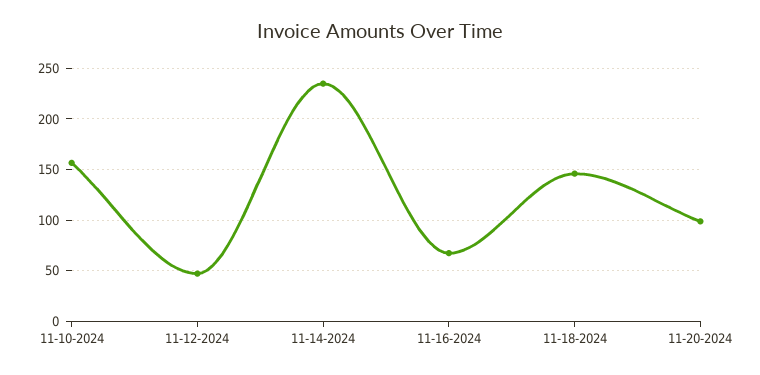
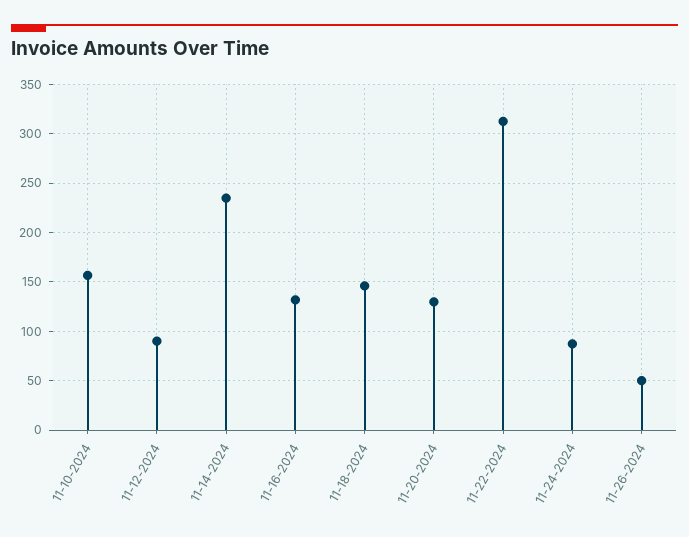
11-12-2024: 50 -> 90
11-16-2024: 70 -> 130
11-20-2024: 100 -> 130
11-22-2024: none -> 310
11-24-2024: none -> 90
11-26-2024: none -> 50

